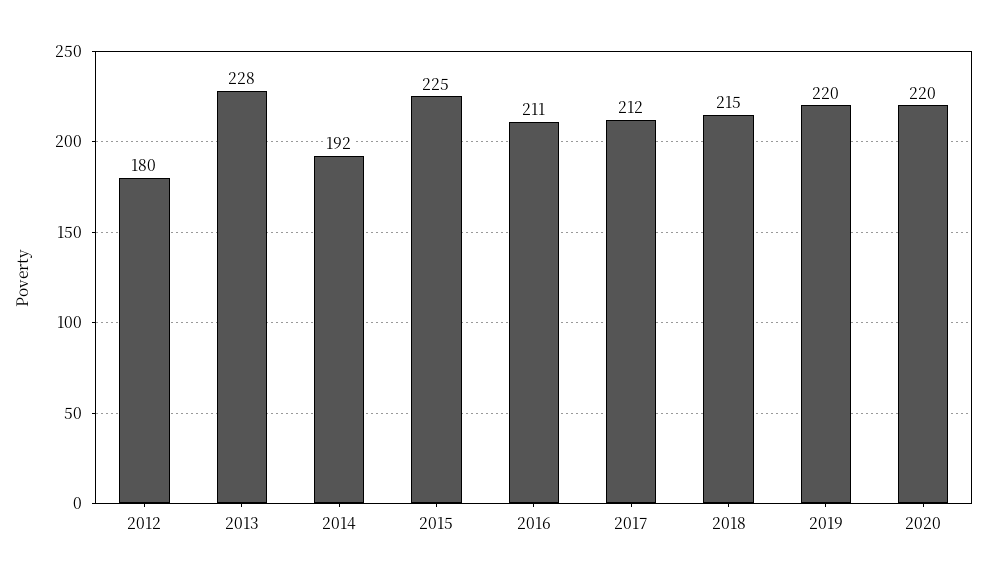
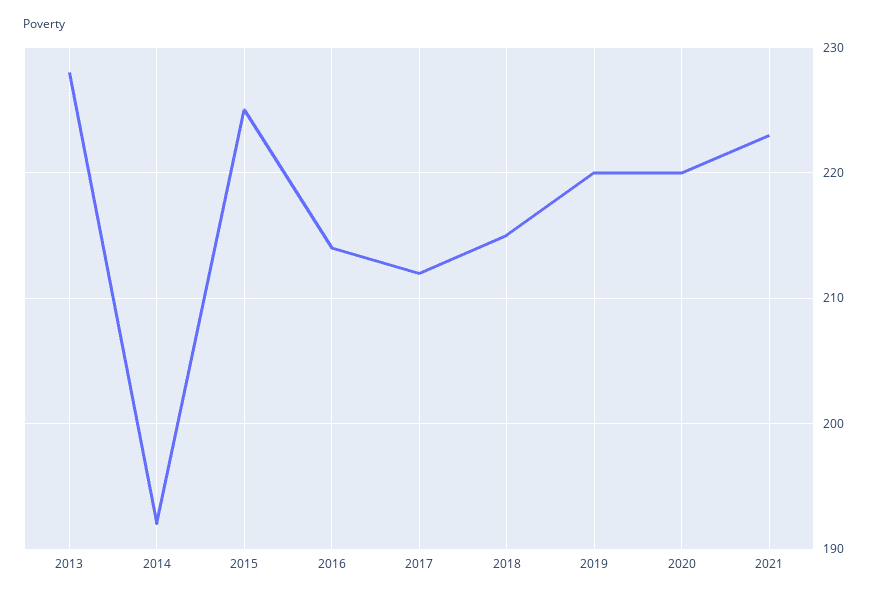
2012: 180 -> none
2016: 211 -> 214
2021: none -> 223

